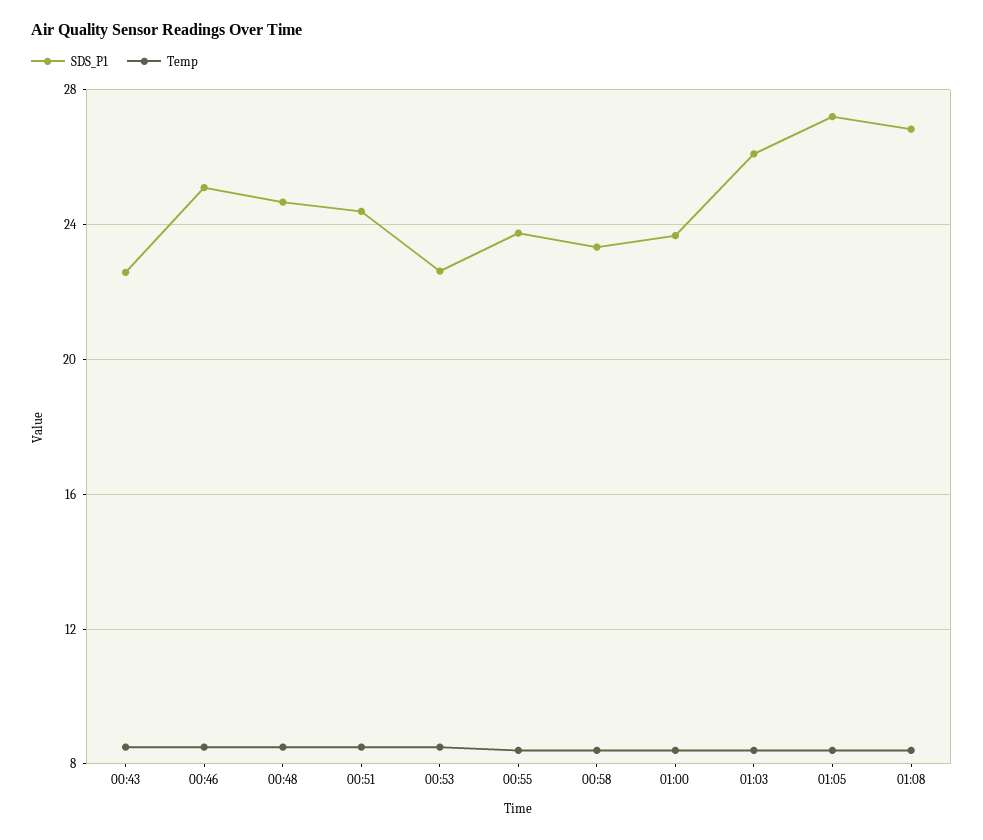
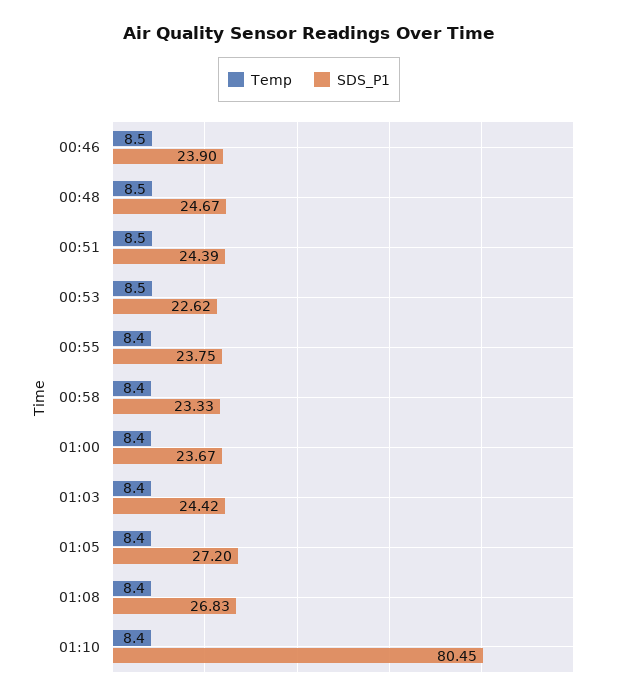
SDS_P1, 00:43: 22.5 -> none
Temp, 00:43: 8.5 -> none
SDS_P1, 00:46: 25 -> 23.9
SDS_P1, 01:03: 26 -> 24.42
Temp, 01:10: none -> 8.4
SDS_P1, 01:10: none -> 80.45

